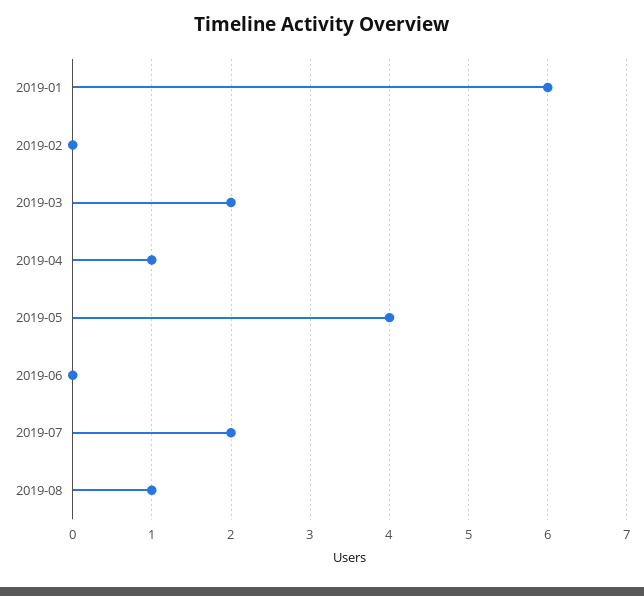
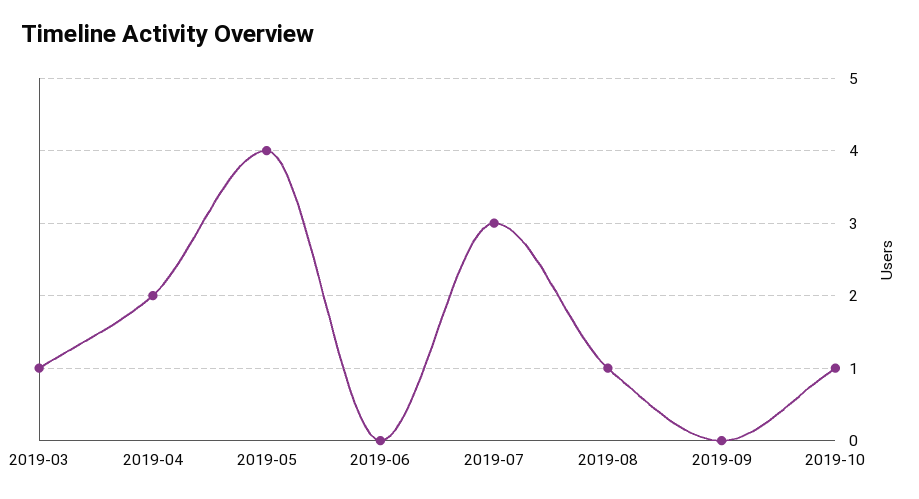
2019-01: 6 -> none
2019-02: 0 -> none
2019-03: 2 -> 1
2019-04: 1 -> 2
2019-07: 2 -> 3
2019-09: none -> 0
2019-10: none -> 1

